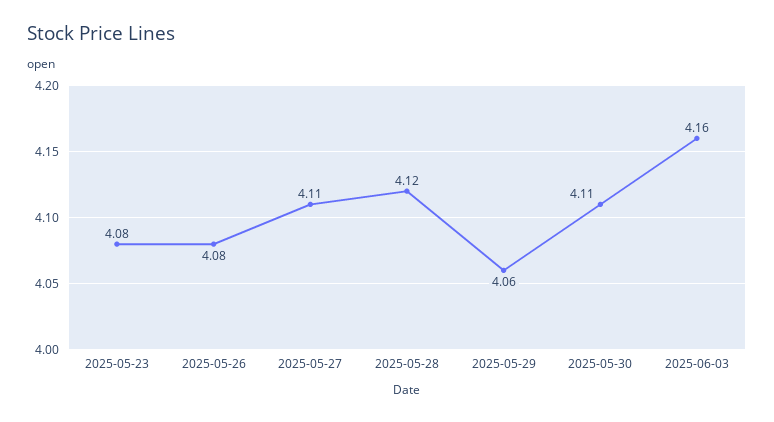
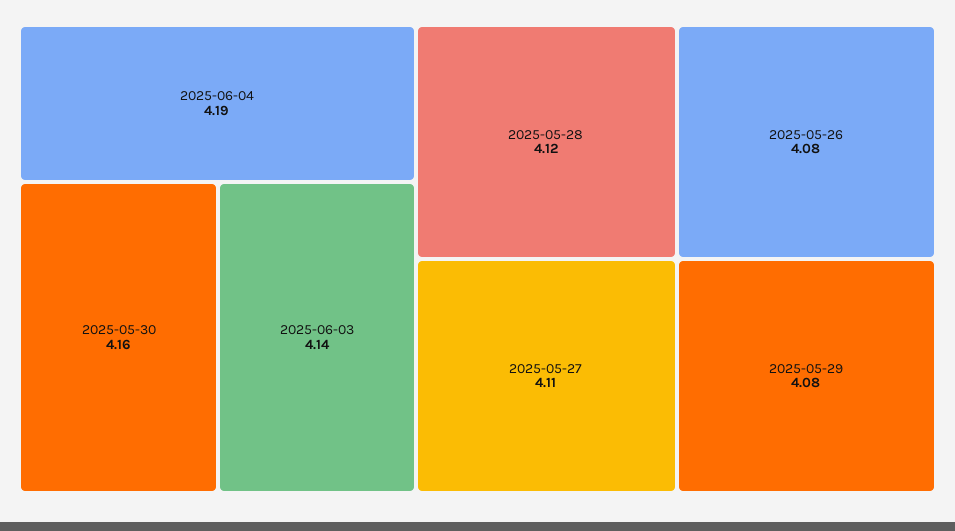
2025-05-23: 4.08 -> none
2025-05-29: 4.06 -> 4.08
2025-05-30: 4.11 -> 4.16
2025-06-03: 4.16 -> 4.14
2025-06-04: none -> 4.19

